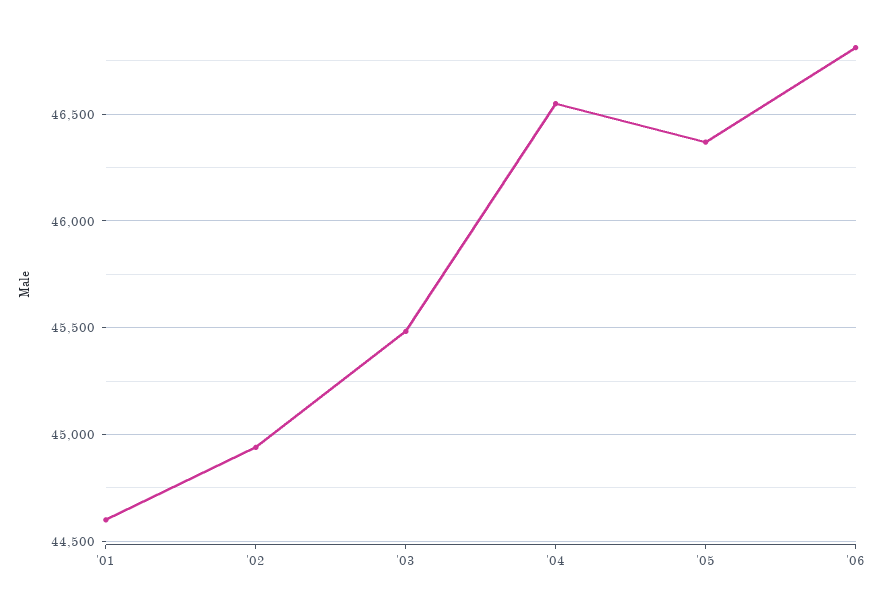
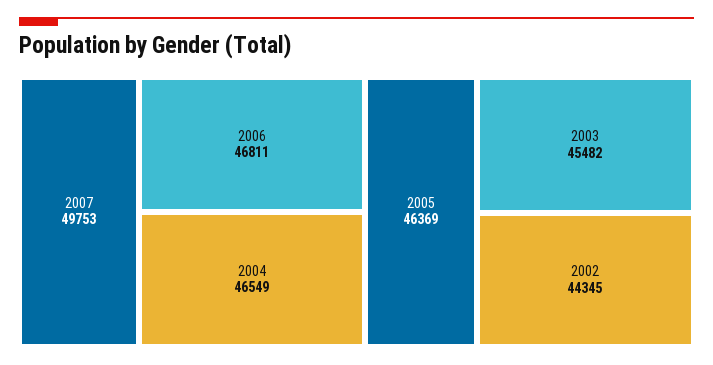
'01: 44600 -> none
'02: 44950 -> 44345
2007: none -> 49753

